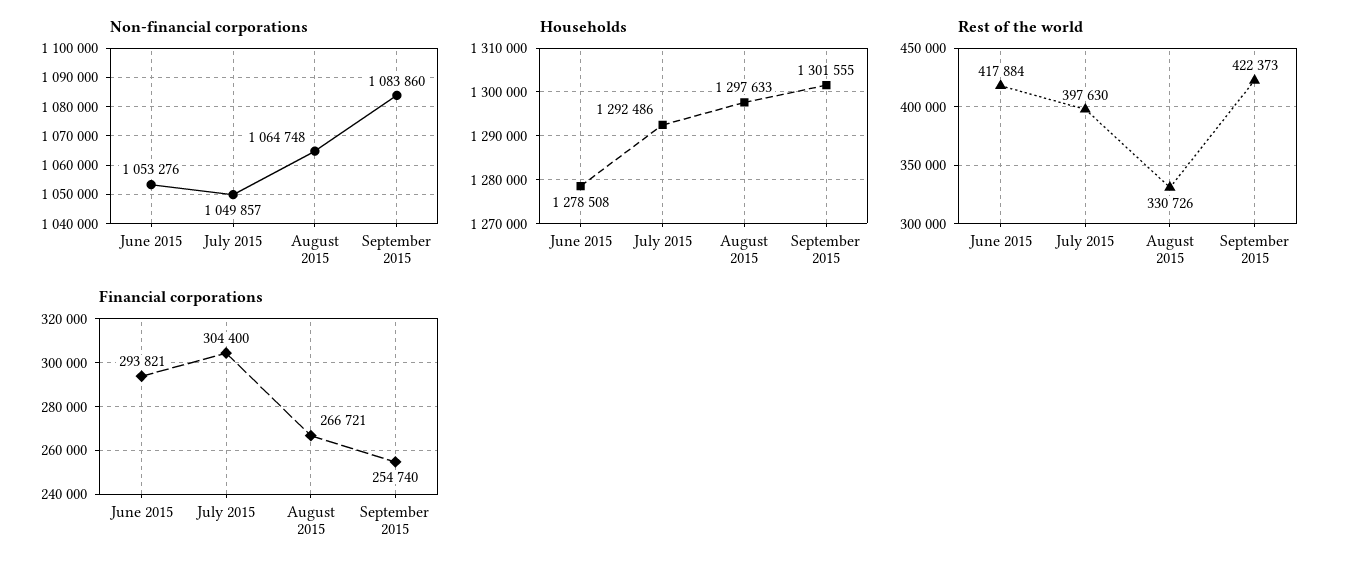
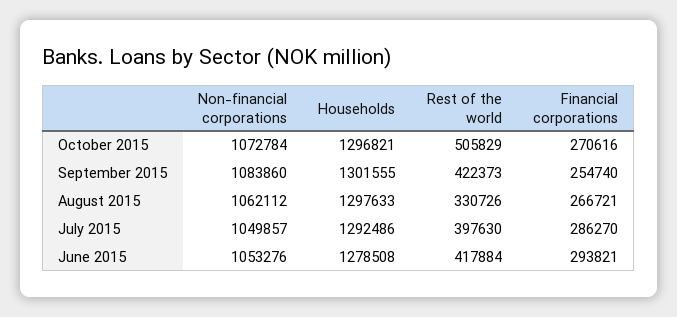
Non-financial corporations, August 2015: 1064748 -> 1062112
Financial corporations, July 2015: 304400 -> 286270
Non-financial corporations, October 2015: none -> 1072784
Households, October 2015: none -> 1296821
Rest of the world, October 2015: none -> 505829
Financial corporations, October 2015: none -> 270616

